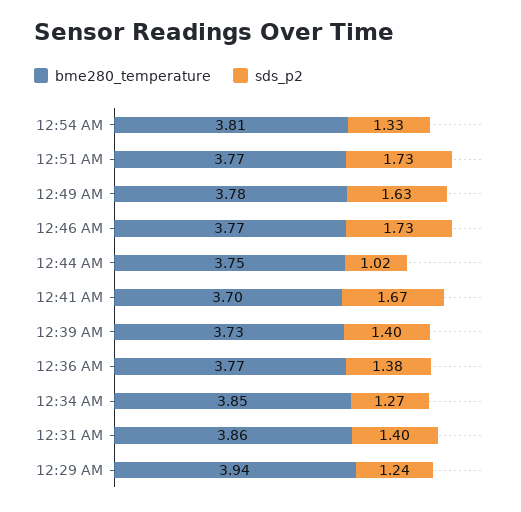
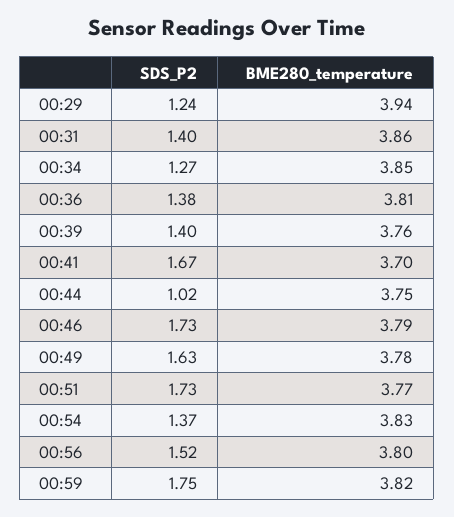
bme280_temperature, 12:54 AM: 3.81 -> 3.83
sds_p2, 12:54 AM: 1.33 -> 1.37
bme280_temperature, 12:46 AM: 3.77 -> 3.79
bme280_temperature, 12:39 AM: 3.73 -> 3.76
bme280_temperature, 12:36 AM: 3.77 -> 3.81
sds_p2, 00:56: none -> 1.52
bme280_temperature, 00:56: none -> 3.8
sds_p2, 00:59: none -> 1.75
bme280_temperature, 00:59: none -> 3.82

